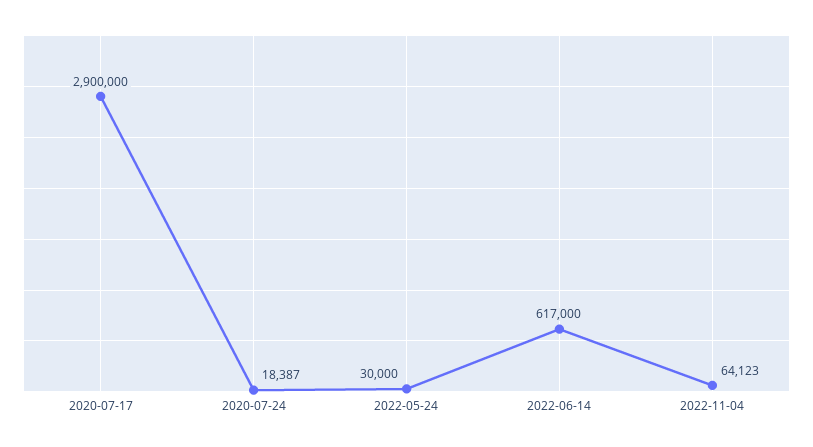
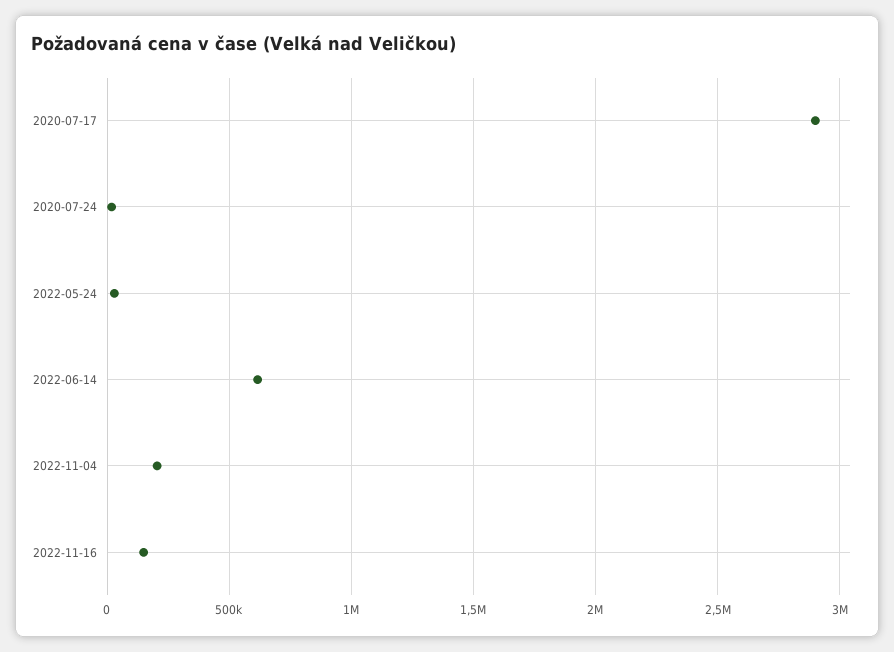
2022-11-04: 64123 -> 200000
2022-11-16: none -> 150000

